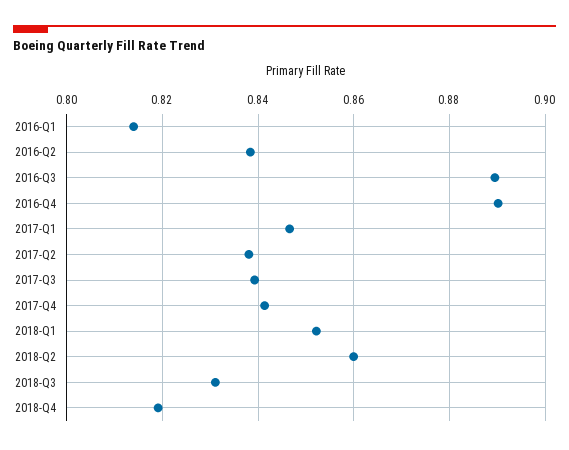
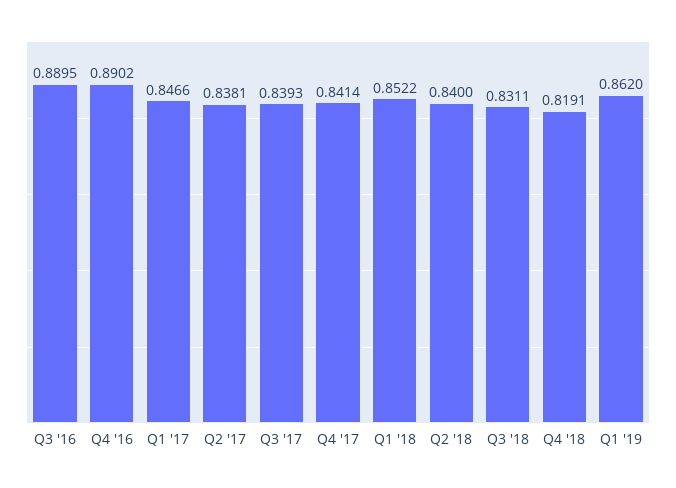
2016-Q1: 0.814 -> none
2016-Q2: 0.838 -> none
2018-Q2: 0.86 -> 0.84
Q1 '19: none -> 0.862

